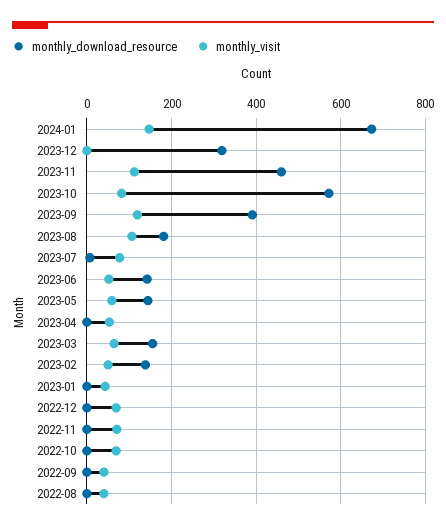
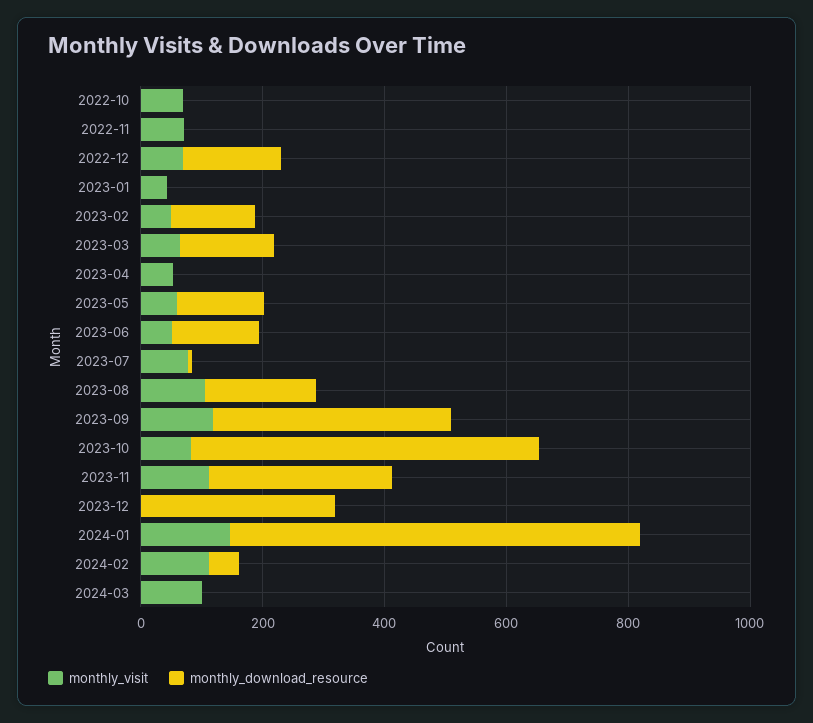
monthly_download_resource, 2023-11: 460 -> 300
monthly_download_resource, 2022-12: 0 -> 150
monthly_download_resource, 2022-09: 0 -> none
monthly_visit, 2022-09: 40 -> none
monthly_download_resource, 2022-08: 0 -> none
monthly_visit, 2022-08: 40 -> none
monthly_visit, 2024-02: none -> 100
monthly_download_resource, 2024-02: none -> 50
monthly_visit, 2024-03: none -> 100
monthly_download_resource, 2024-03: none -> 0

